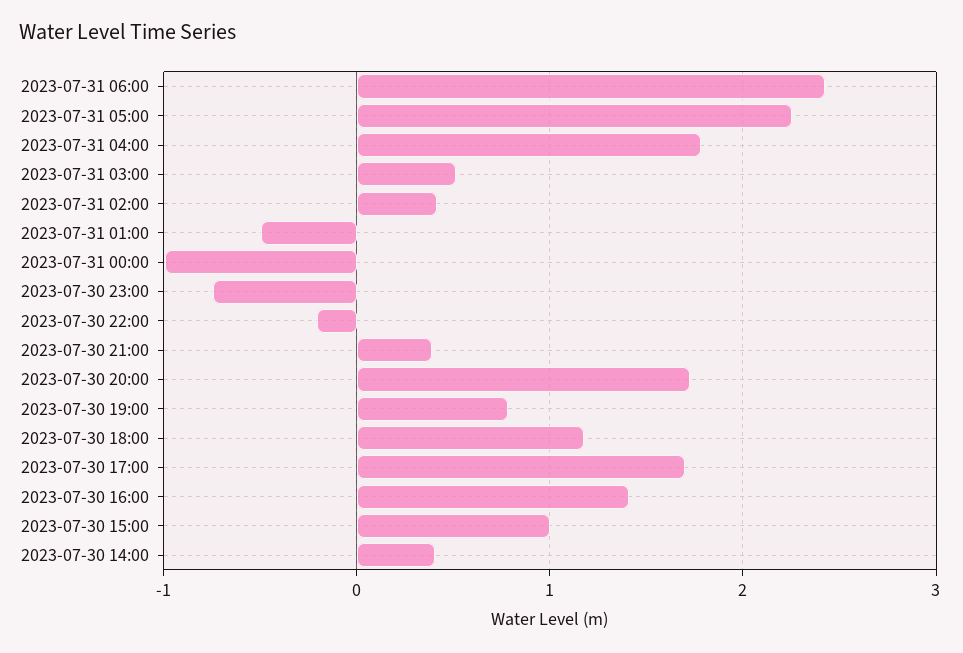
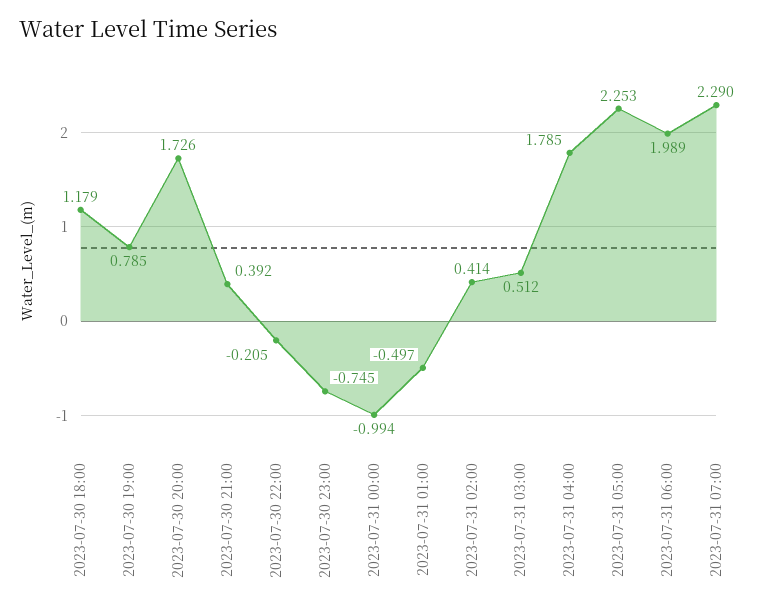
2023-07-31 06:00: 2.4 -> 1.989
2023-07-30 17:00: 1.7 -> none
2023-07-30 16:00: 1.4 -> none
2023-07-30 15:00: 1 -> none
2023-07-30 14:00: 0.4 -> none
2023-07-31 07:00: none -> 2.29

